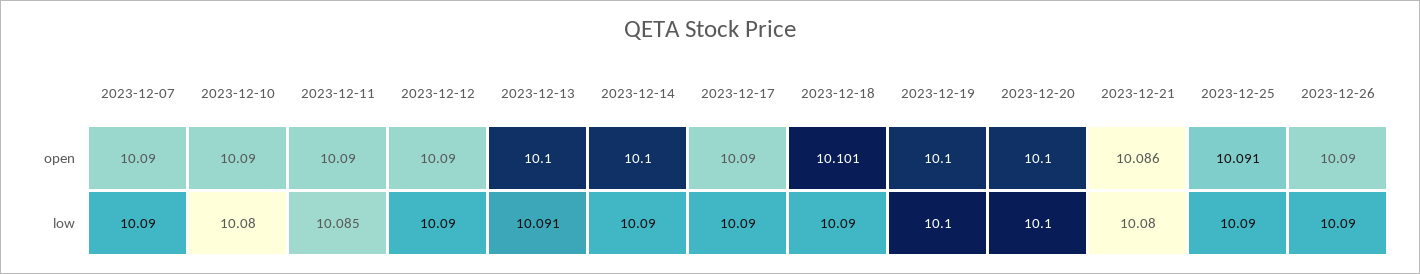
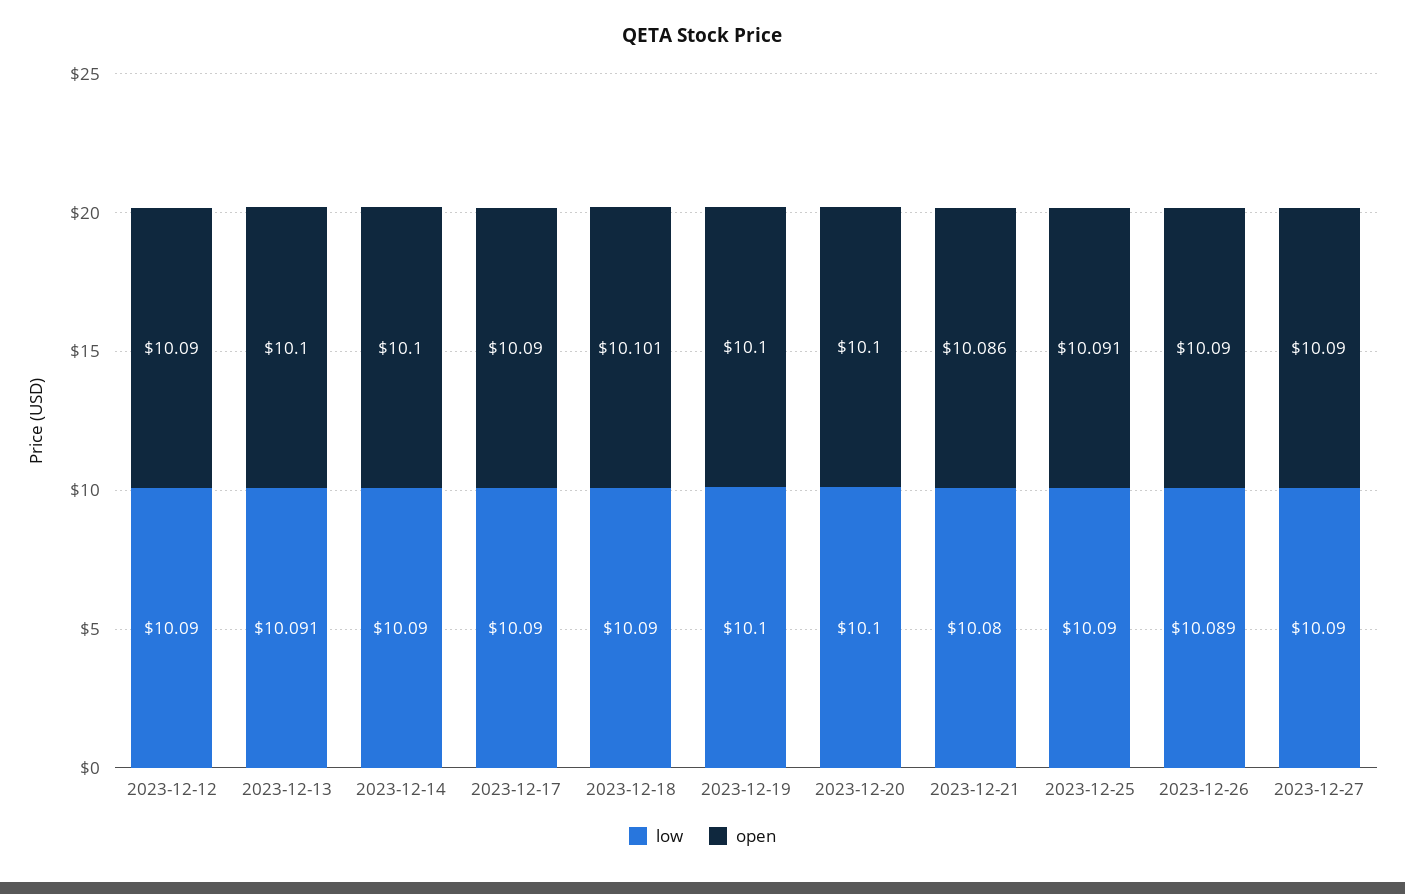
open, 2023-12-07: 10.09 -> none
open, 2023-12-10: 10.09 -> none
open, 2023-12-11: 10.09 -> none
low, 2023-12-07: 10.09 -> none
low, 2023-12-10: 10.08 -> none
low, 2023-12-11: 10.085 -> none
low, 2023-12-26: 10.09 -> 10.089
low, 2023-12-27: none -> 10.09
open, 2023-12-27: none -> 10.09

